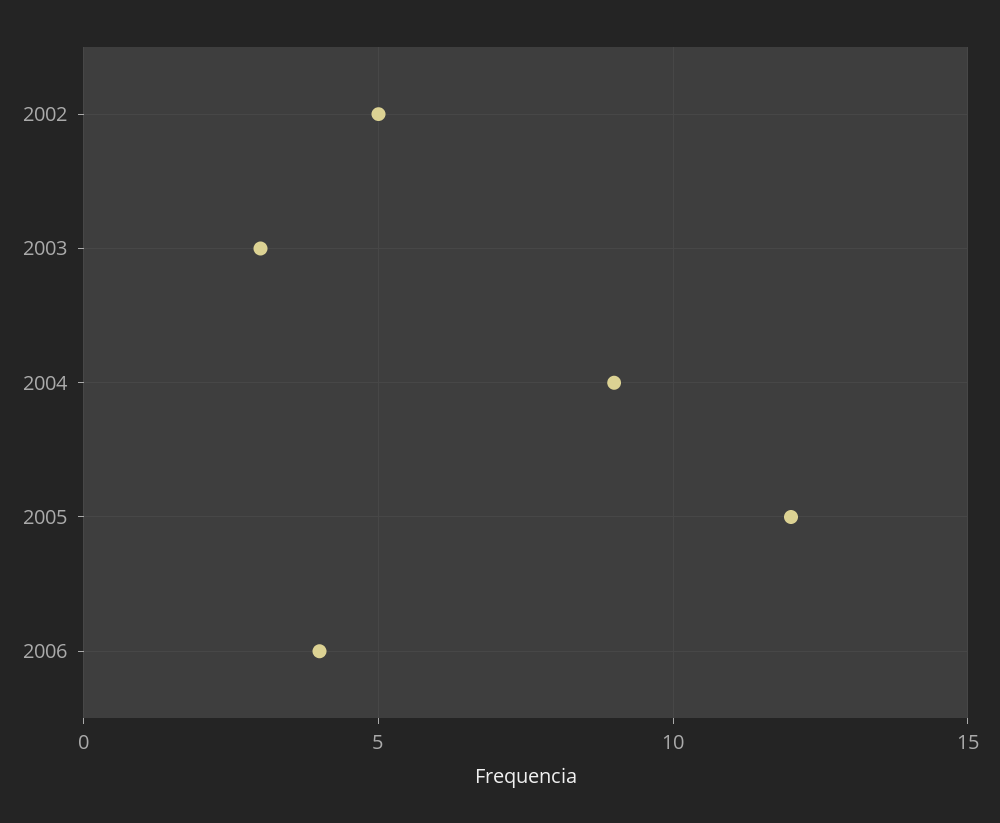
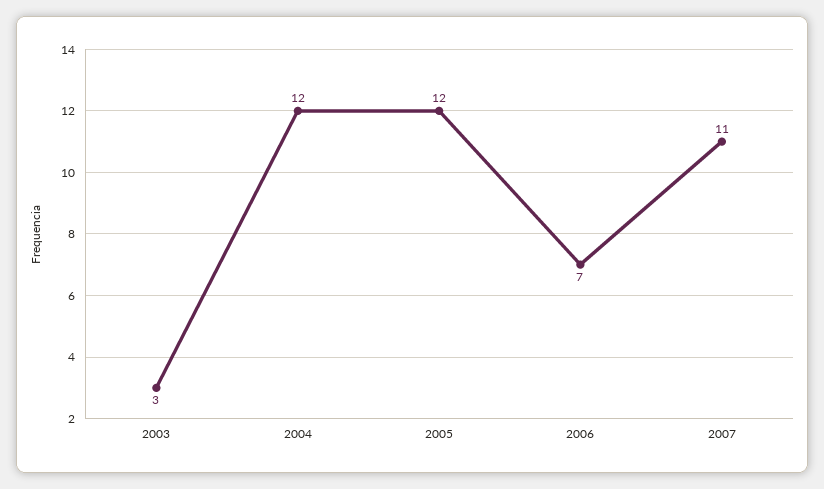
2002: 5 -> none
2004: 9 -> 12
2006: 4 -> 7
2007: none -> 11

